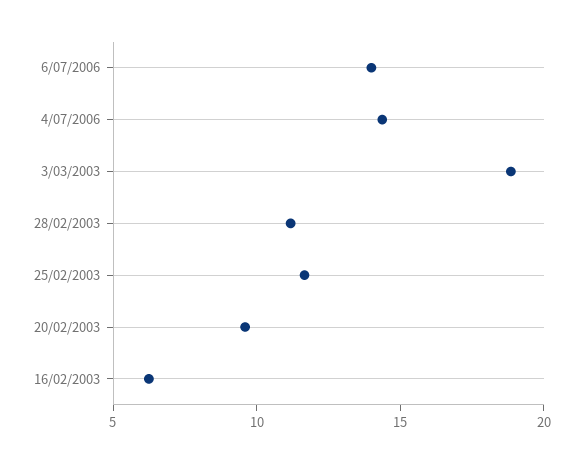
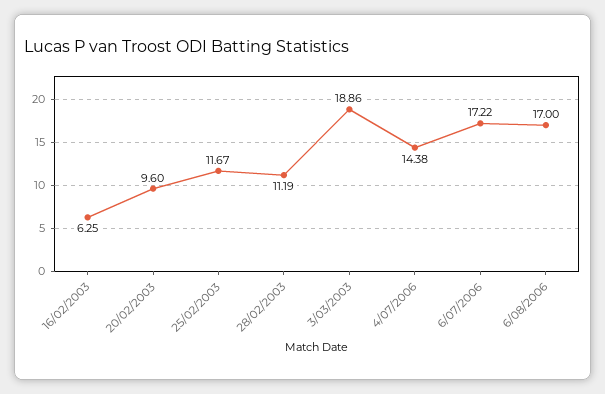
6/07/2006: 14 -> 17.22
6/08/2006: none -> 17

